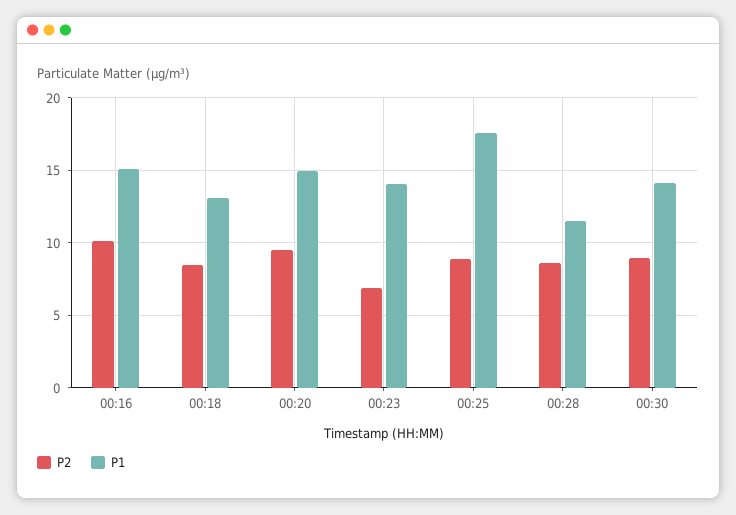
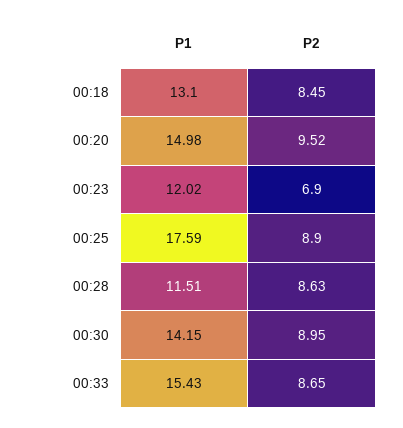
P2, 00:16: 10 -> none
P1, 00:16: 15 -> none
P1, 00:23: 14 -> 12.02
P1, 00:33: none -> 15.43
P2, 00:33: none -> 8.65

